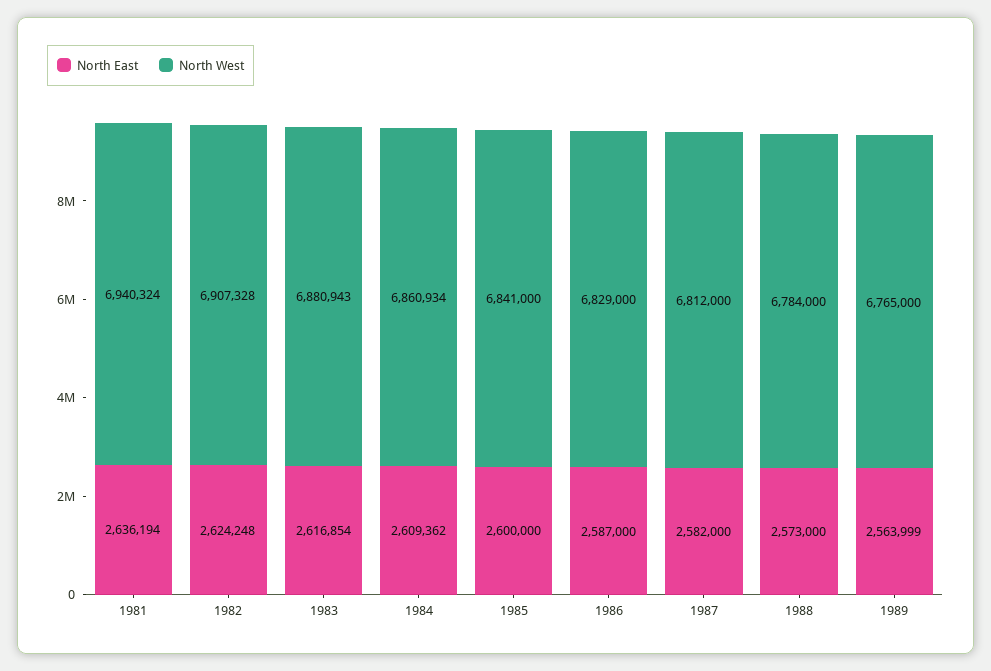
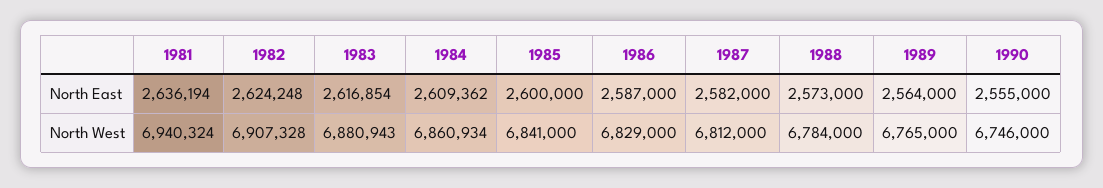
North East, 1989: 2563999 -> 2564000
North East, 1990: none -> 2555000
North West, 1990: none -> 6746000

